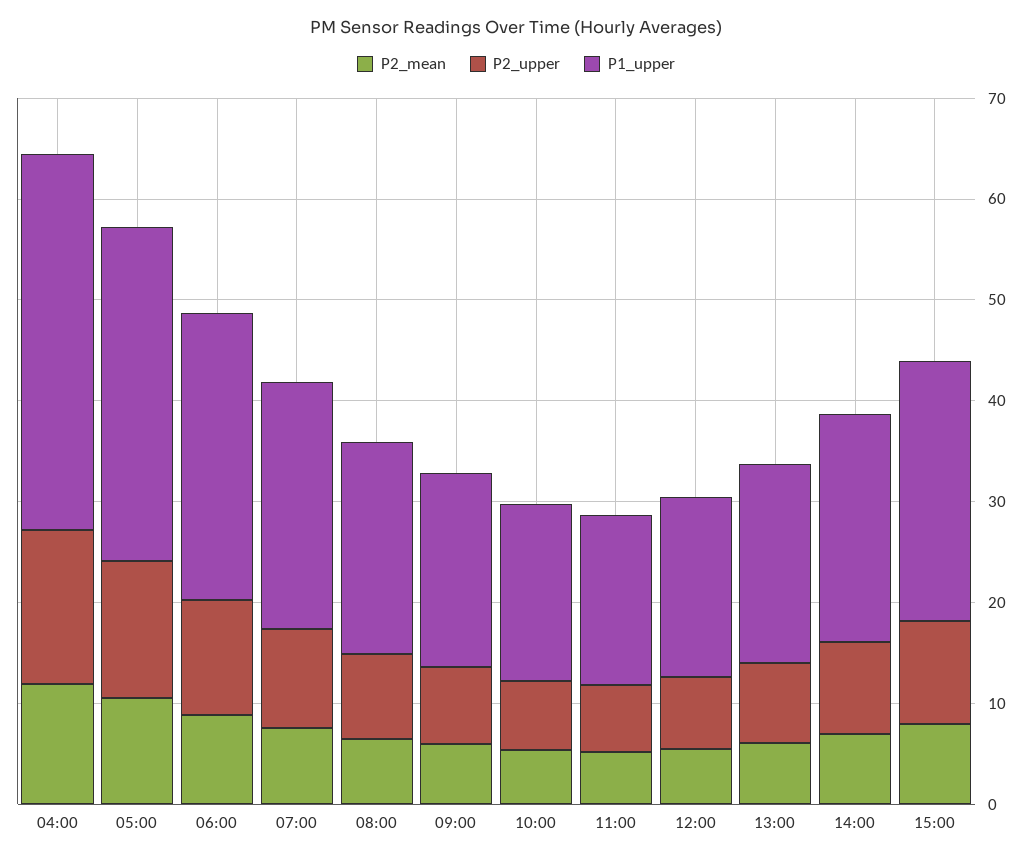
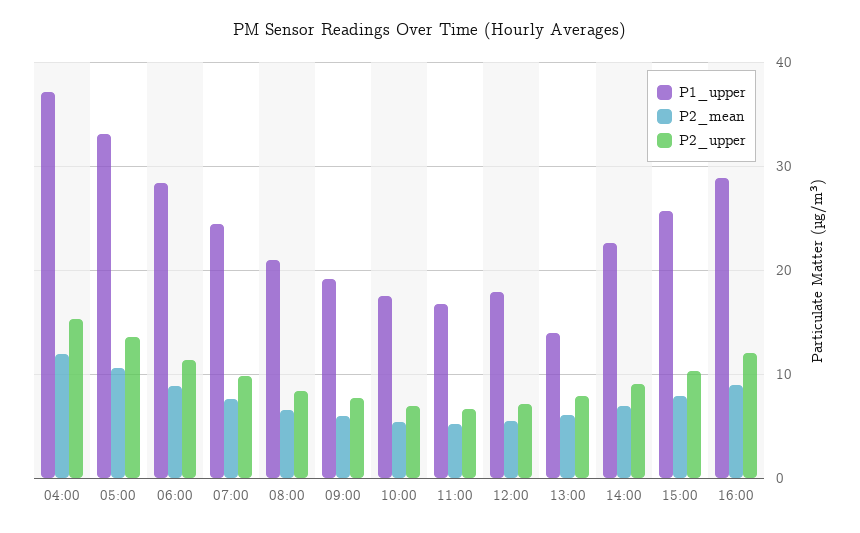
P1_upper, 13:00: 20 -> 14
P1_upper, 16:00: none -> 29
P2_mean, 16:00: none -> 9
P2_upper, 16:00: none -> 12

